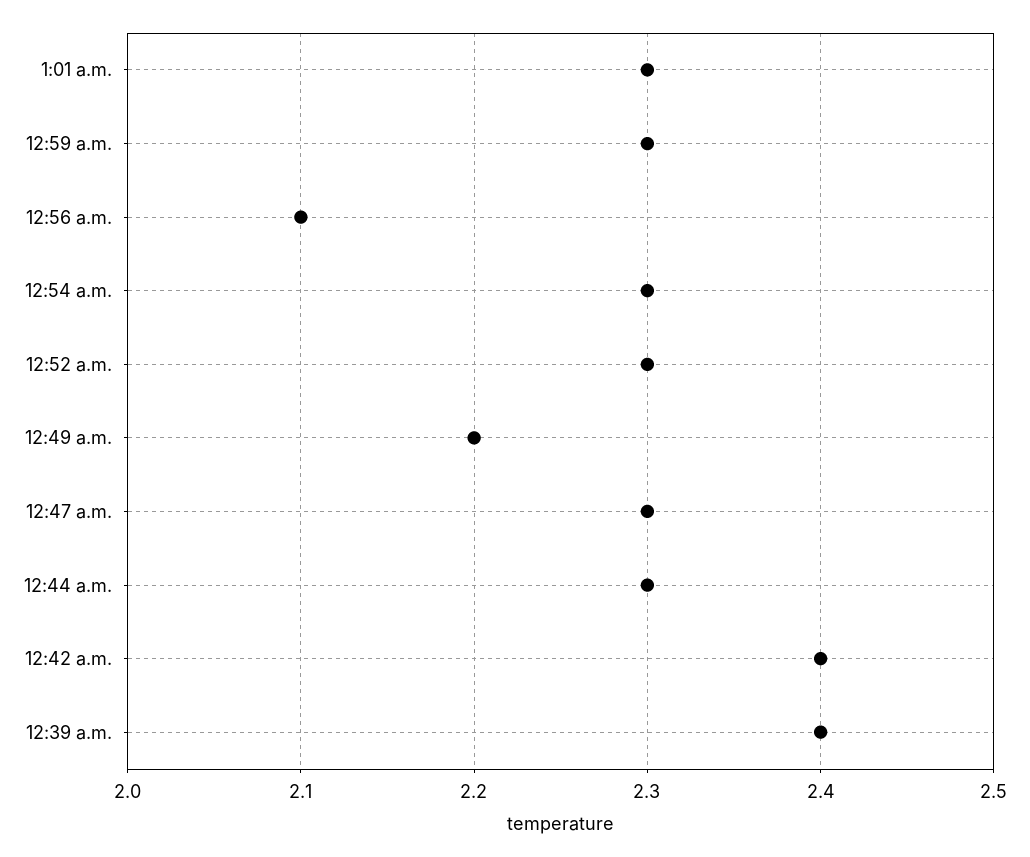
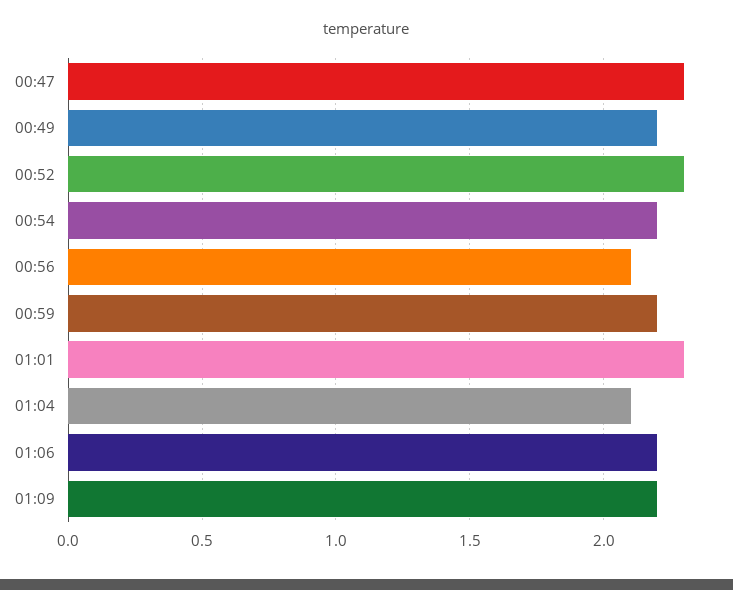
12:59 a.m.: 2.3 -> 2.2
12:54 a.m.: 2.3 -> 2.2
12:44 a.m.: 2.3 -> none
12:42 a.m.: 2.4 -> none
12:39 a.m.: 2.4 -> none
01:04: none -> 2.1
01:06: none -> 2.2
01:09: none -> 2.2

